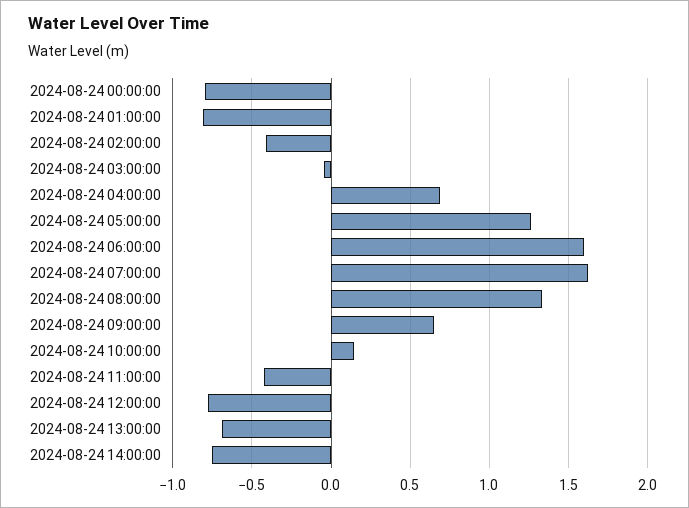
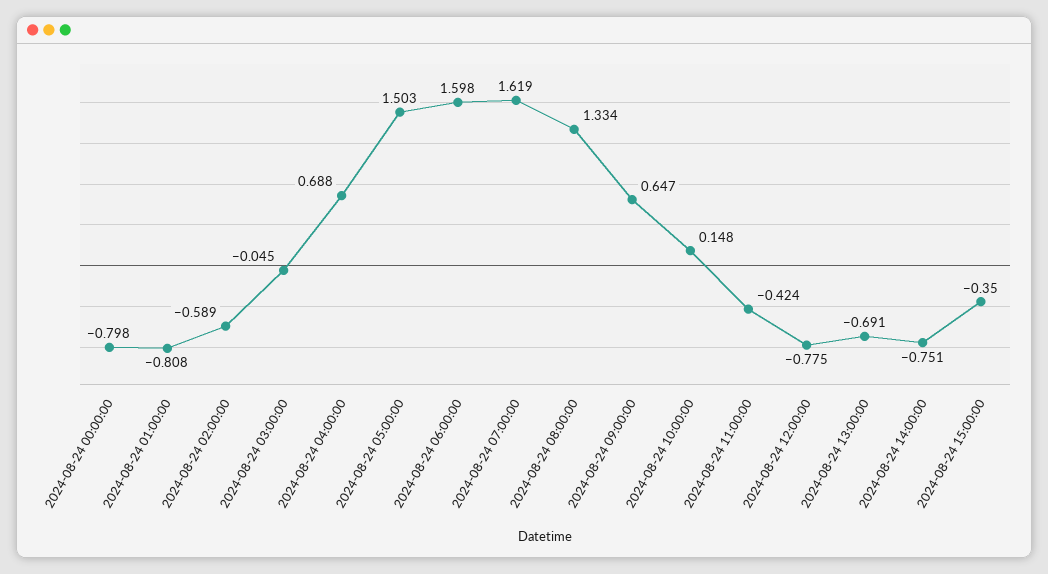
2024-08-24 02:00:00: -0.4 -> -0.589
2024-08-24 05:00:00: 1.25 -> 1.503
2024-08-24 15:00:00: none -> -0.35

